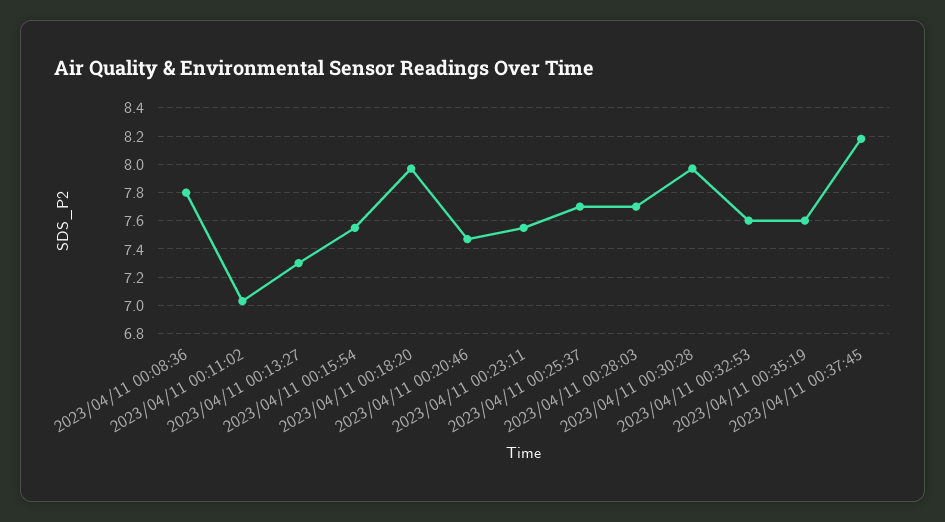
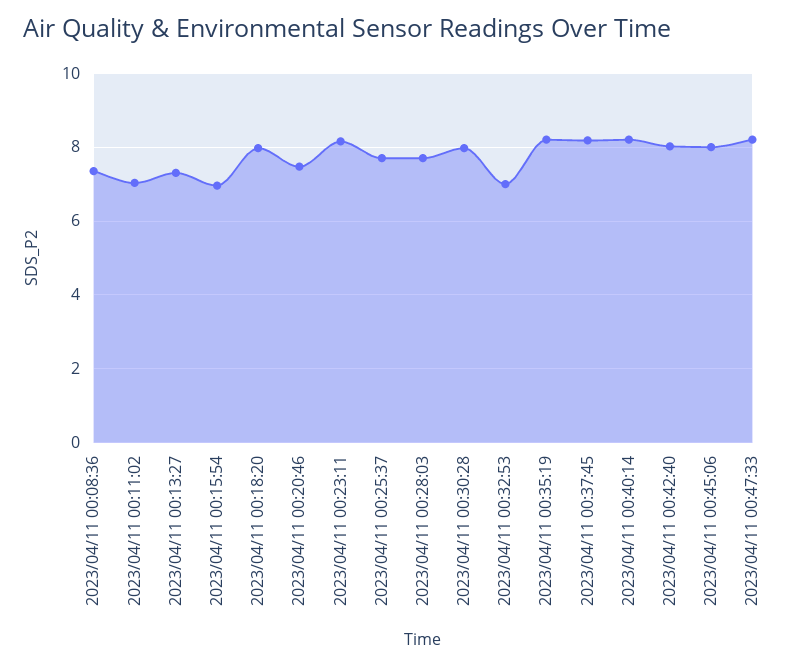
2023/04/11 00:08:36: 7.8 -> 7.4
2023/04/11 00:15:54: 7.55 -> 7
2023/04/11 00:23:11: 7.55 -> 8.2
2023/04/11 00:32:53: 7.6 -> 7
2023/04/11 00:35:19: 7.6 -> 8.2
2023/04/11 00:40:14: none -> 8.2
2023/04/11 00:42:40: none -> 8
2023/04/11 00:45:06: none -> 8
2023/04/11 00:47:33: none -> 8.2

